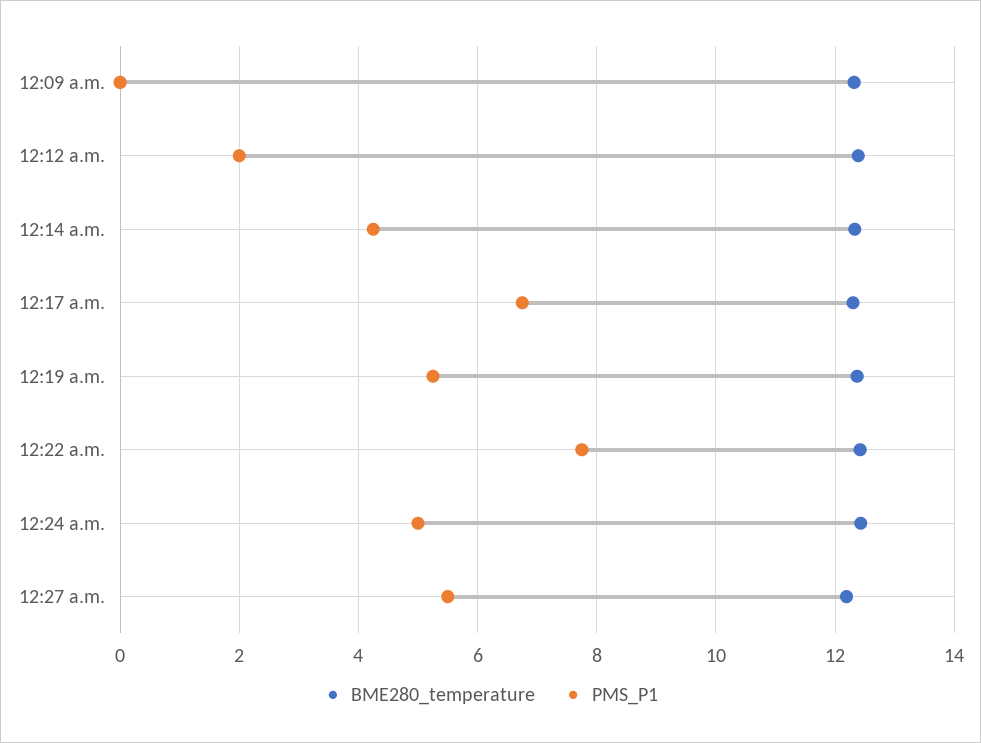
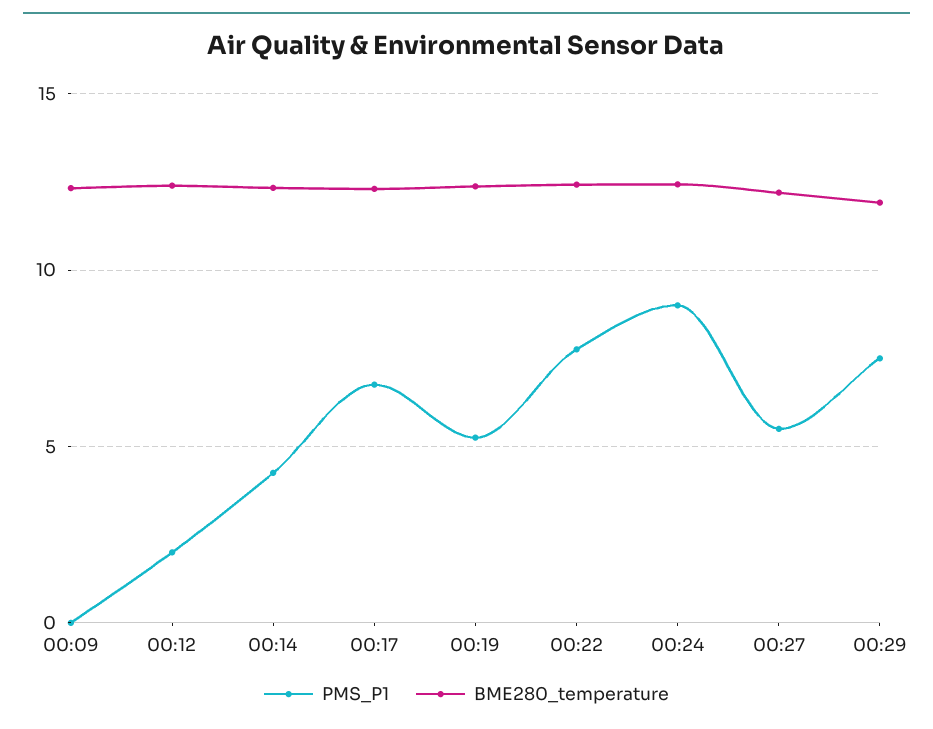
PMS_P1, 12:24 a.m.: 5 -> 9
PMS_P1, 00:29: none -> 7.5
BME280_temperature, 00:29: none -> 12

